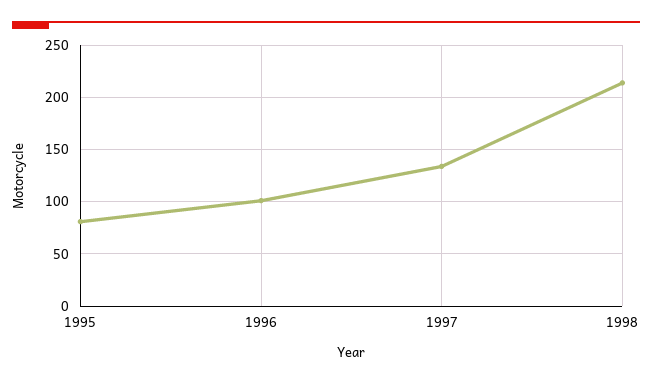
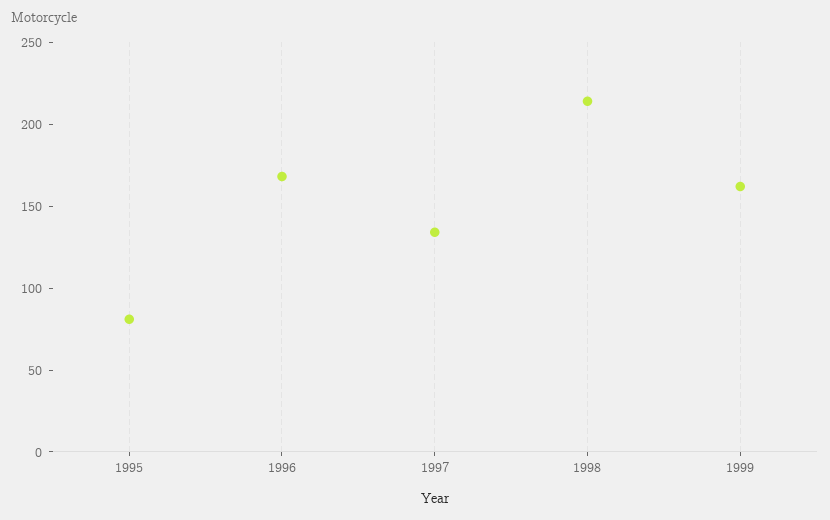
1996: 100 -> 170
1999: none -> 160

